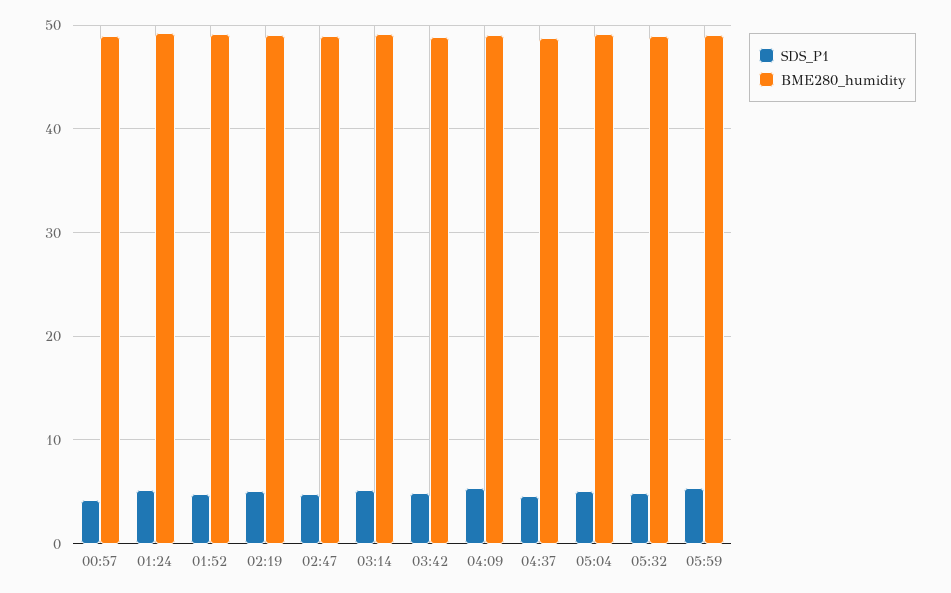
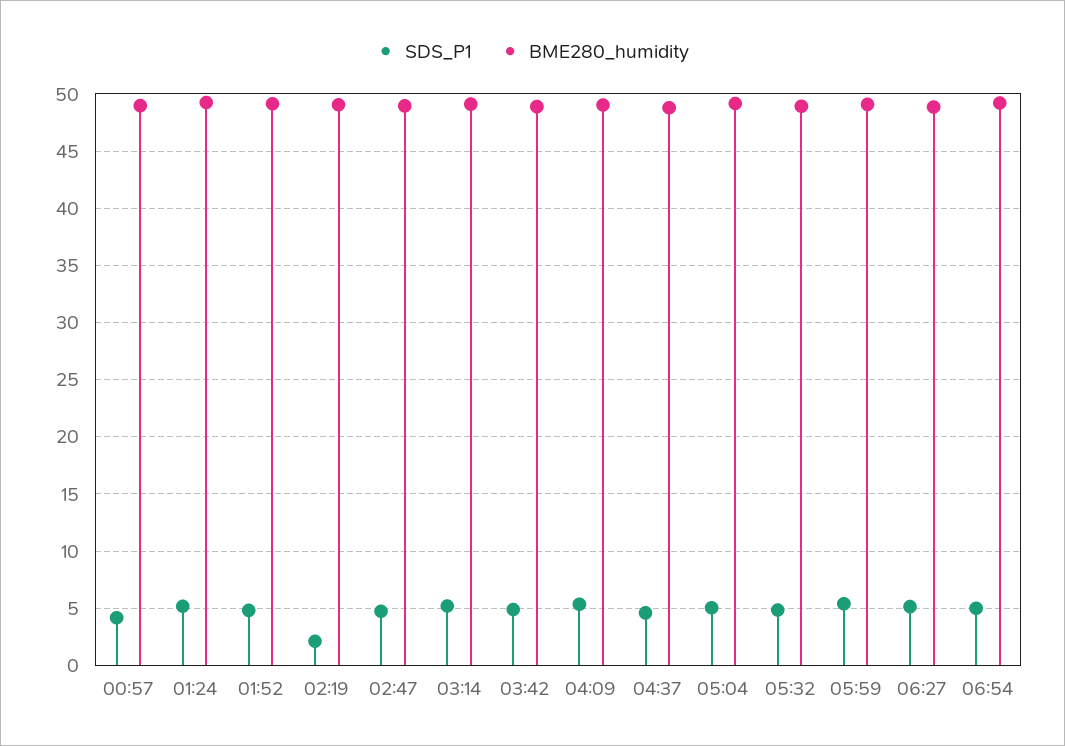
SDS_P1, 02:19: 5 -> 2
SDS_P1, 06:27: none -> 5
BME280_humidity, 06:27: none -> 49
SDS_P1, 06:54: none -> 5
BME280_humidity, 06:54: none -> 49

